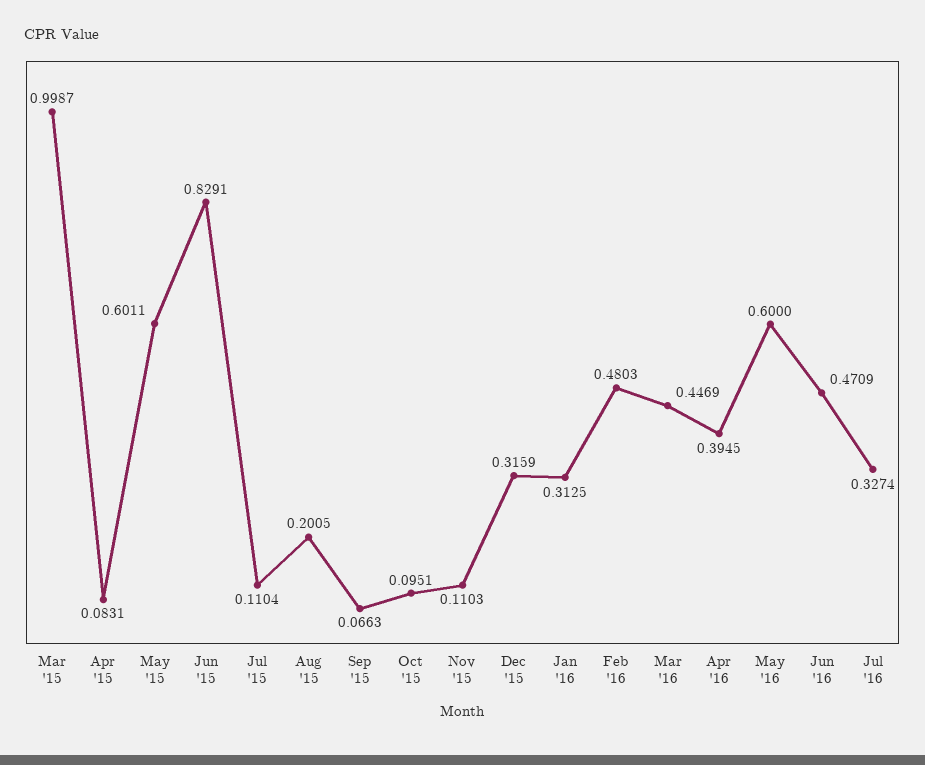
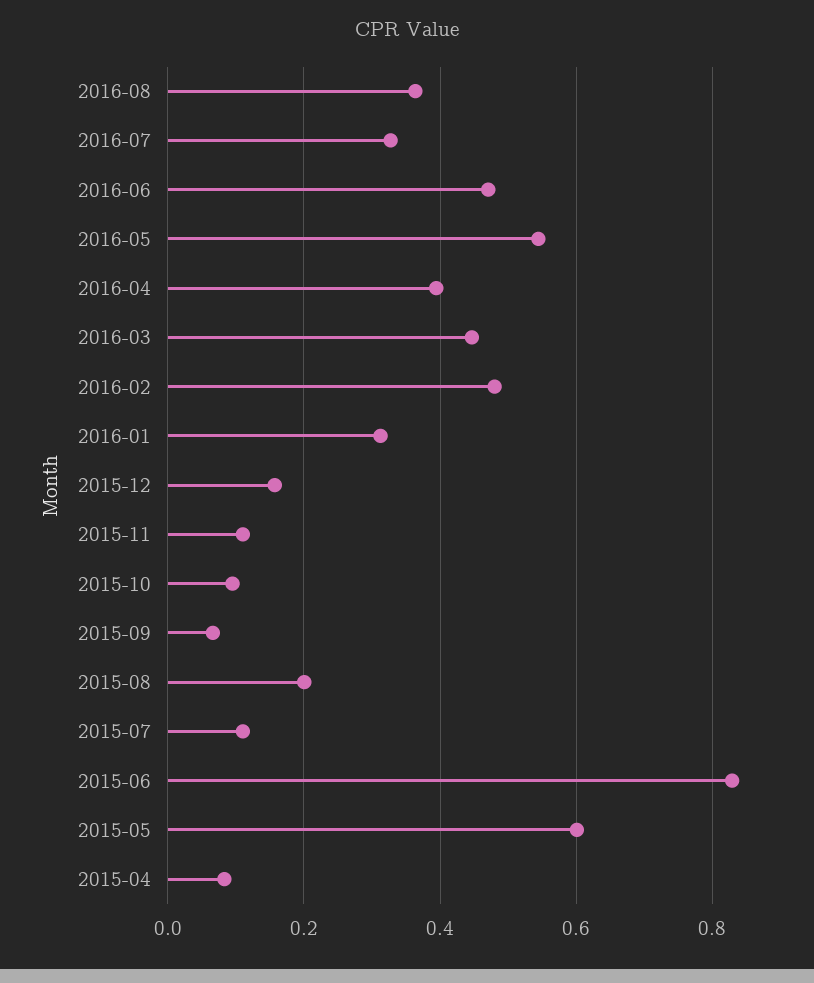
Mar '15: 0.9987 -> none
Dec '15: 0.3159 -> 0.16
May '16: 0.6 -> 0.54
2016-08: none -> 0.36

